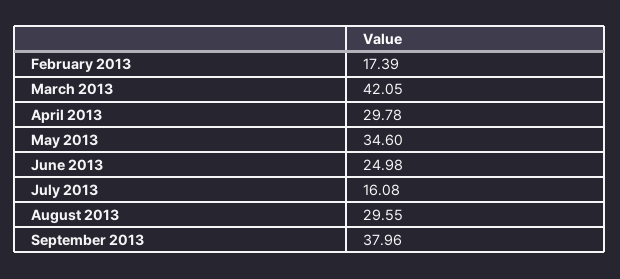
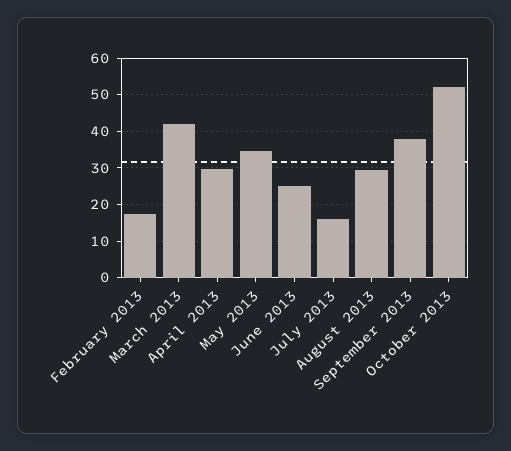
October 2013: none -> 52

